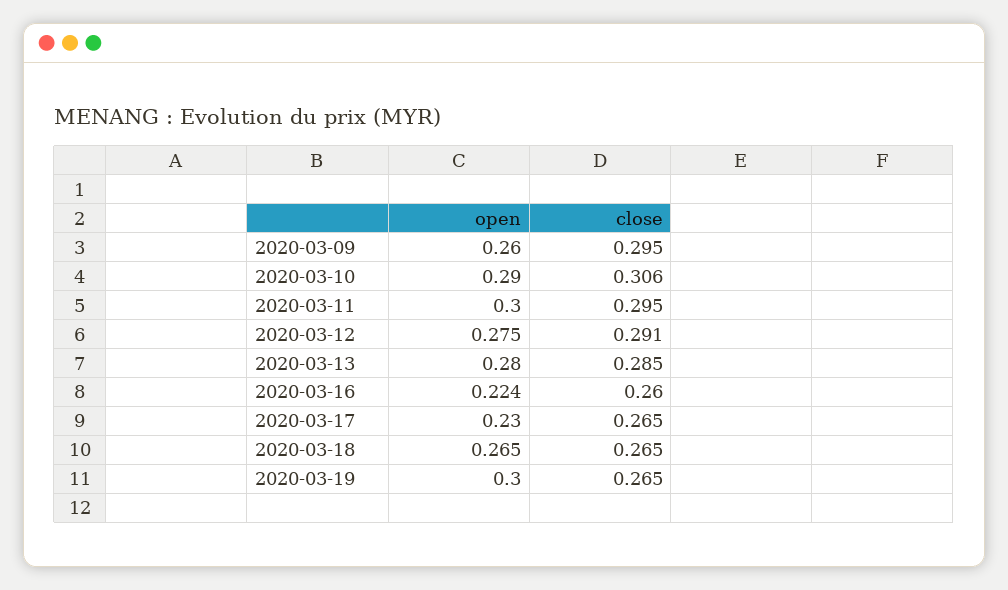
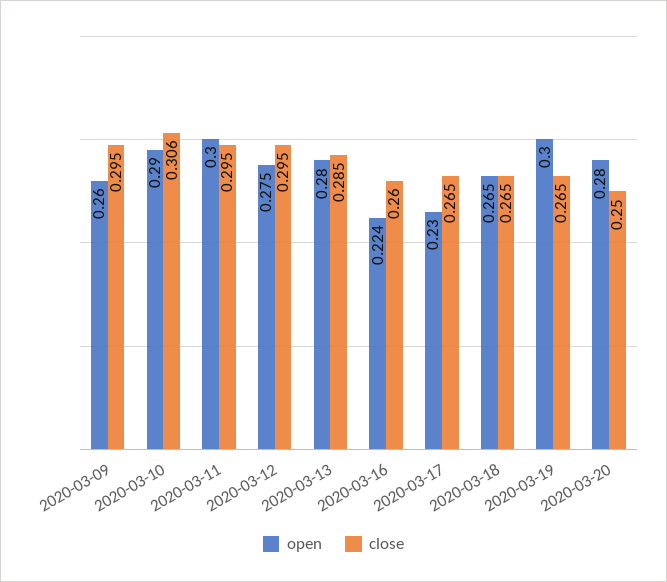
close, 2020-03-12: 0.291 -> 0.295
open, 2020-03-20: none -> 0.28
close, 2020-03-20: none -> 0.25

